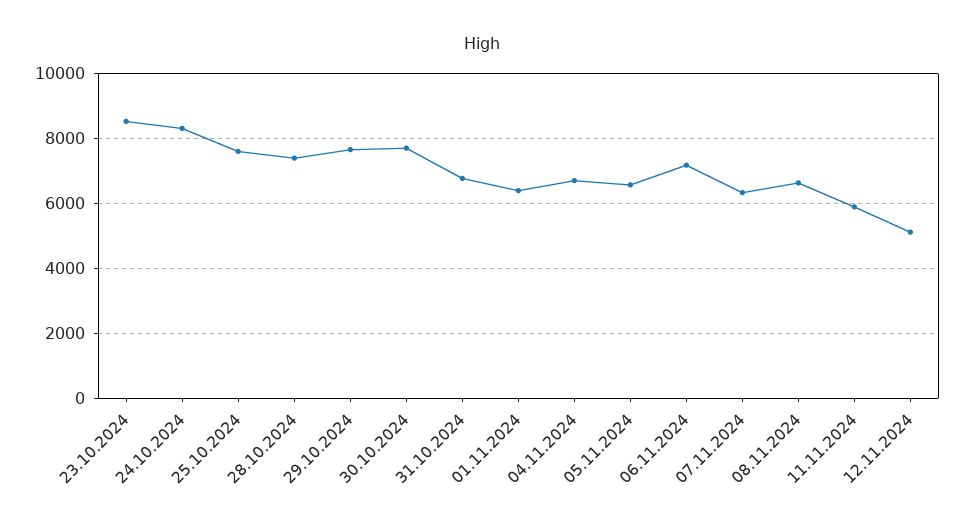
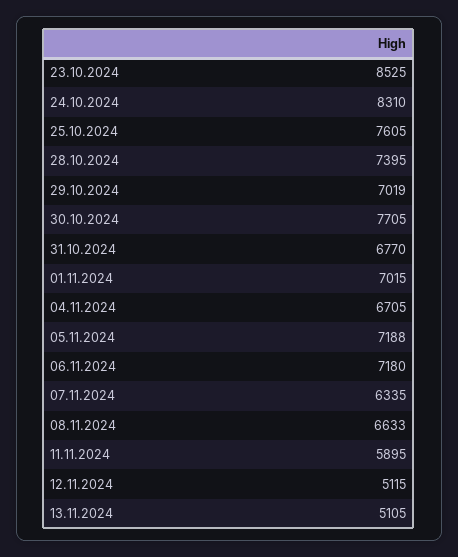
29.10.2024: 7600 -> 7019
01.11.2024: 6400 -> 7015
05.11.2024: 6600 -> 7188
13.11.2024: none -> 5105

